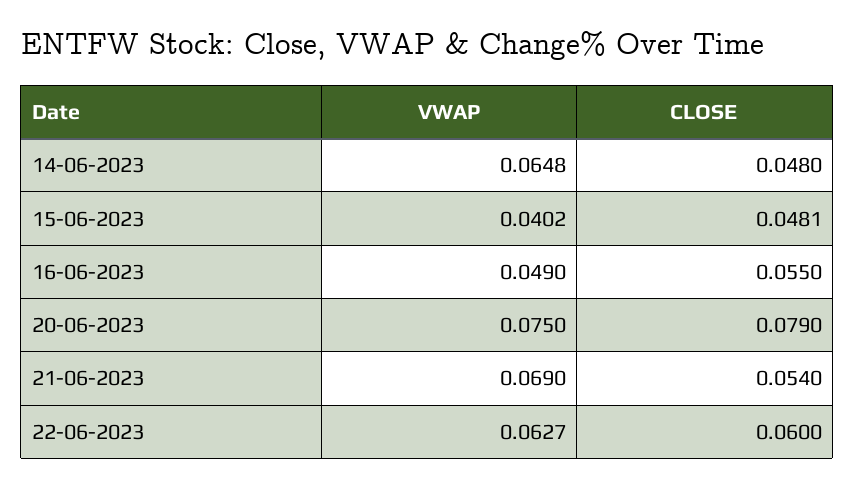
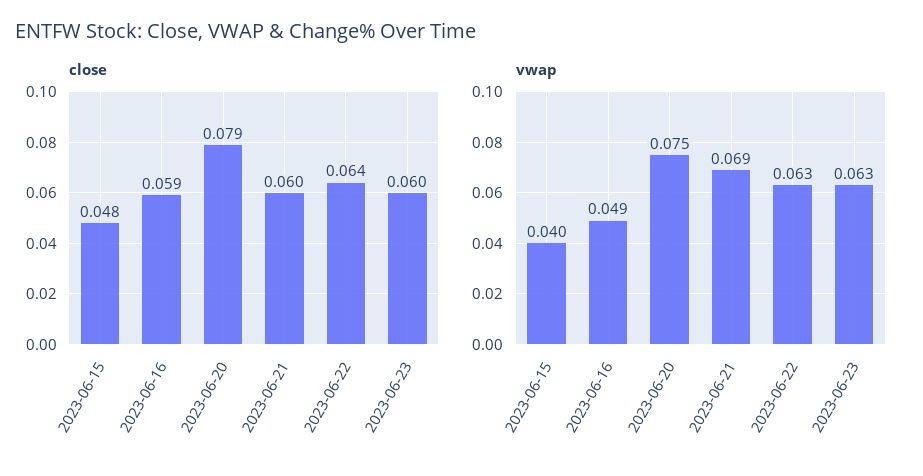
VWAP, 14-06-2023: 0.0648 -> none
CLOSE, 14-06-2023: 0.048 -> none
CLOSE, 16-06-2023: 0.055 -> 0.059
CLOSE, 21-06-2023: 0.054 -> 0.06
CLOSE, 22-06-2023: 0.06 -> 0.064
CLOSE, 2023-06-23: none -> 0.06
VWAP, 2023-06-23: none -> 0.063

